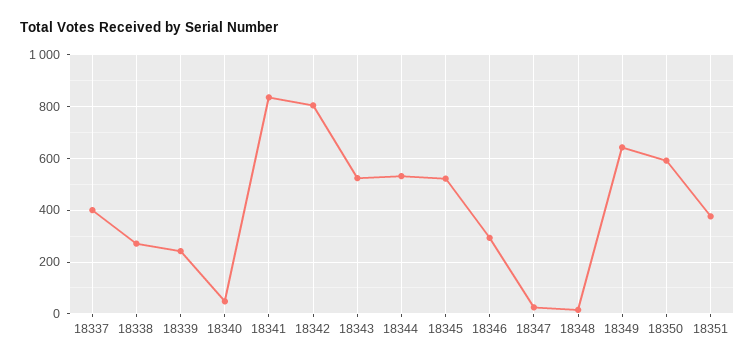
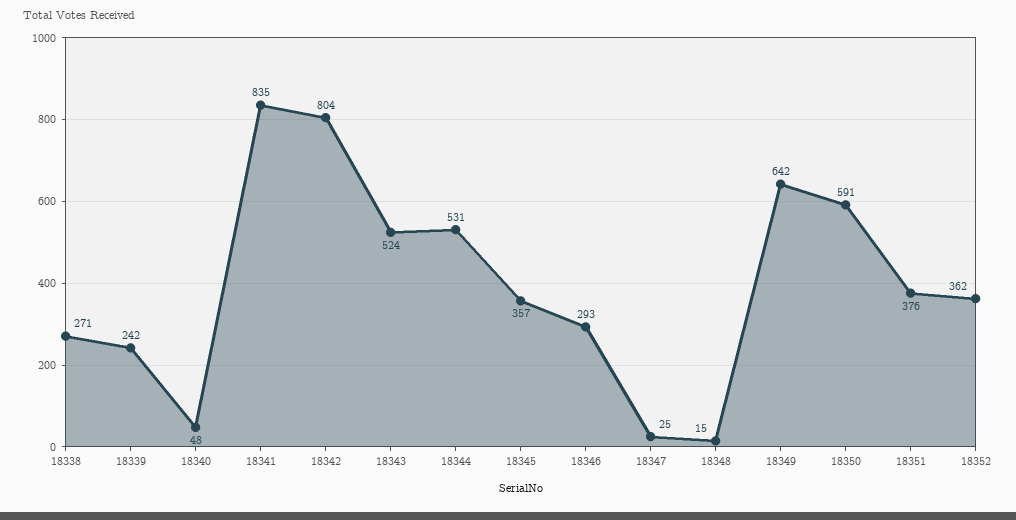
18337: 400 -> none
18345: 525 -> 357
18352: none -> 362

